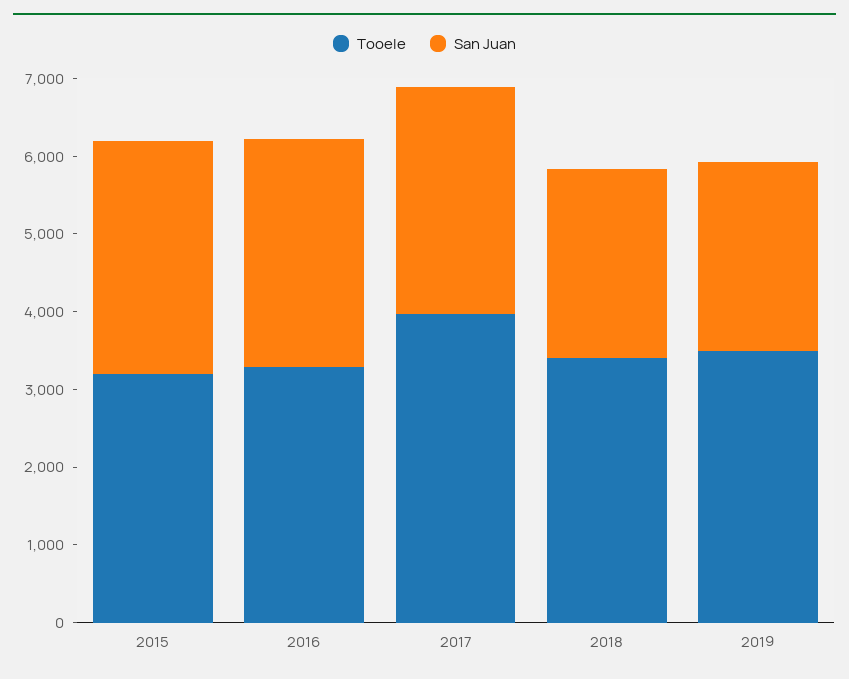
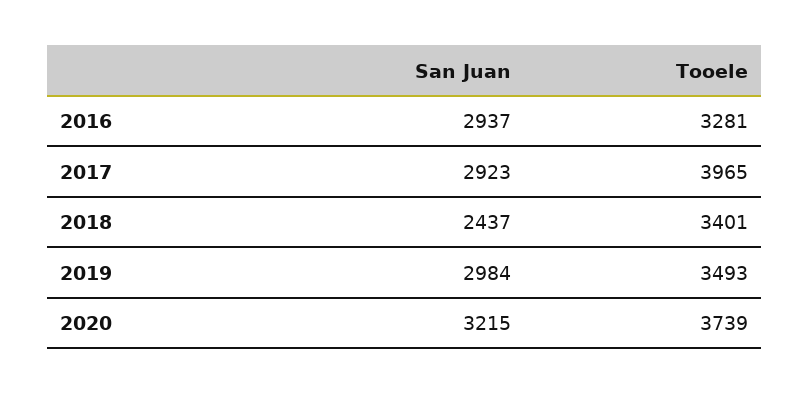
Tooele, 2015: 3200 -> none
San Juan, 2015: 3000 -> none
San Juan, 2019: 2400 -> 2984
San Juan, 2020: none -> 3215
Tooele, 2020: none -> 3739

